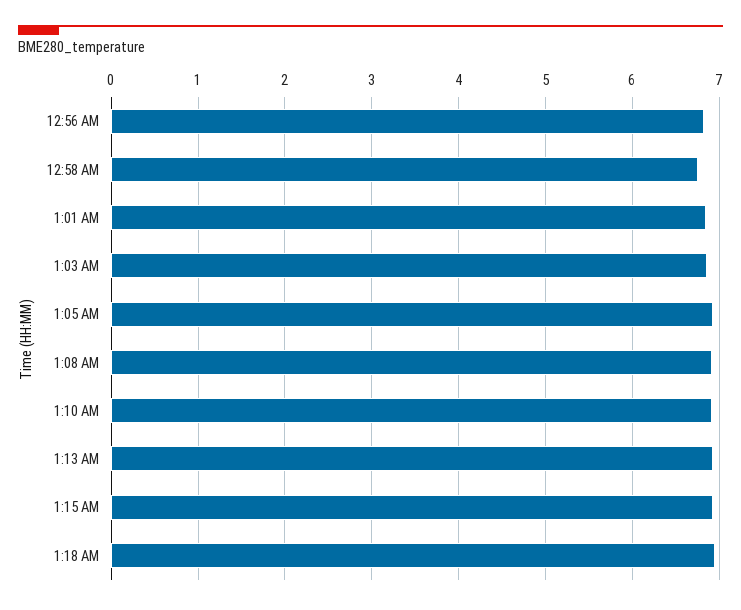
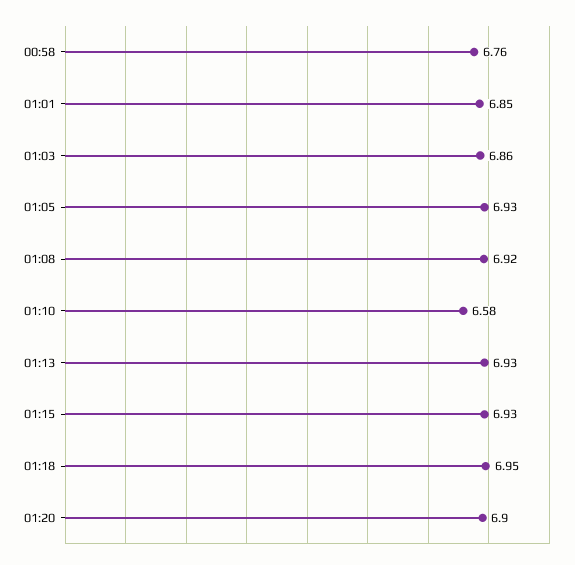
12:56 AM: 6.8 -> none
1:10 AM: 6.9 -> 6.58
01:20: none -> 6.9

